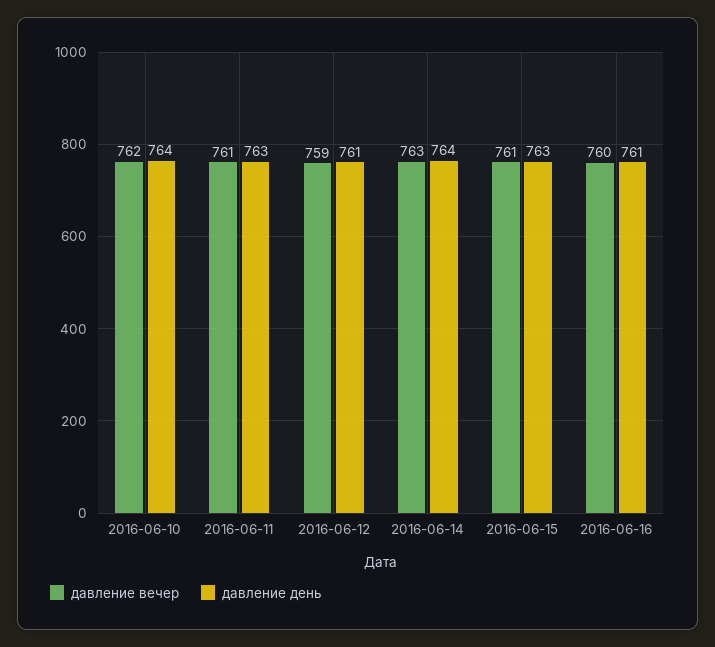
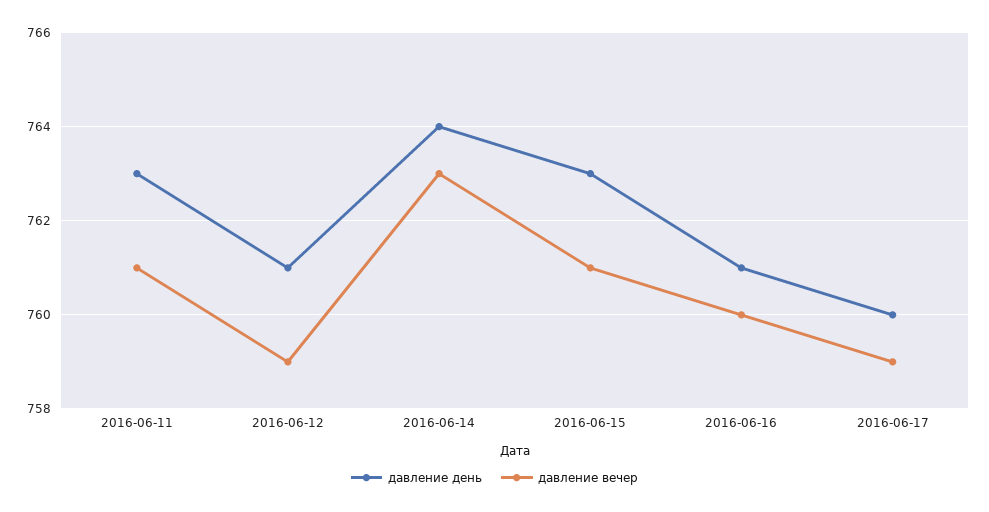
давление вечер, 2016-06-10: 762 -> none
давление день, 2016-06-10: 764 -> none
давление день, 2016-06-17: none -> 760
давление вечер, 2016-06-17: none -> 759

